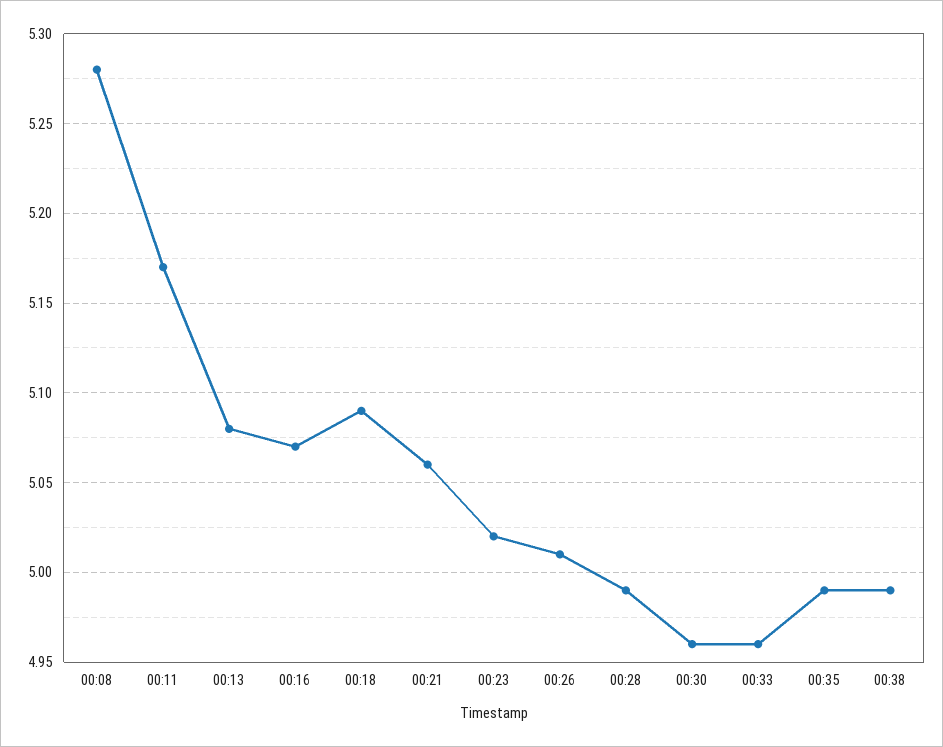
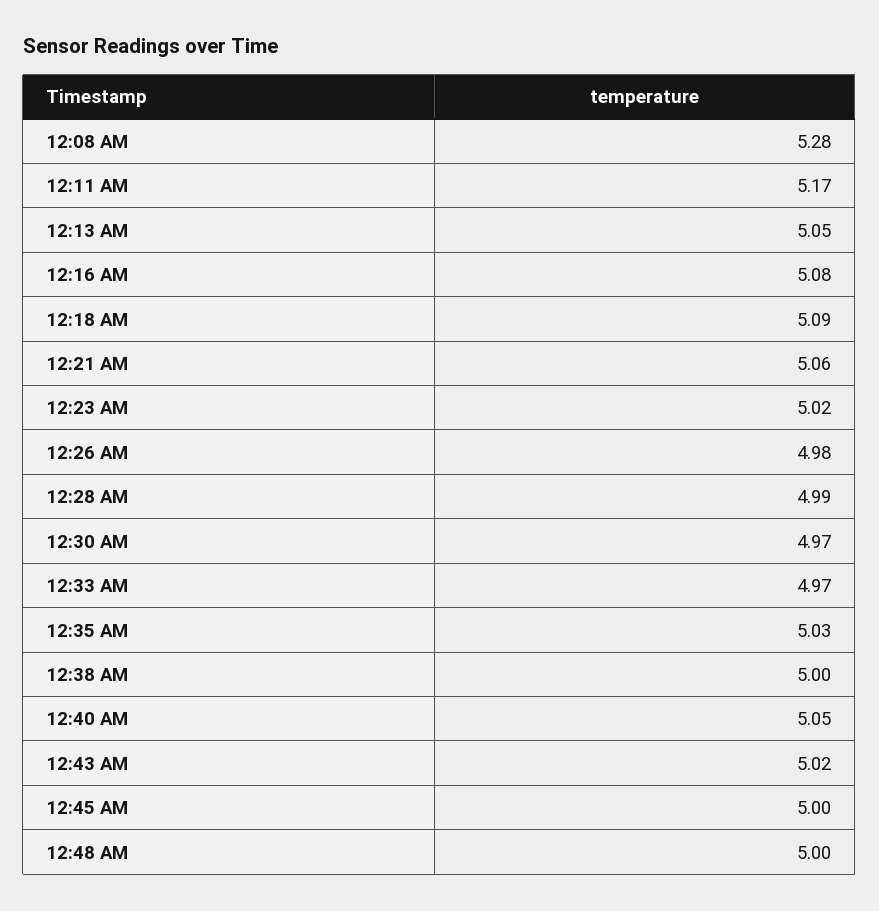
00:13: 5.08 -> 5.05
00:16: 5.07 -> 5.08
00:26: 5.01 -> 4.98
00:30: 4.96 -> 4.97
00:33: 4.96 -> 4.97
00:35: 4.99 -> 5.03
00:38: 4.99 -> 5
12:40 AM: none -> 5.05
12:43 AM: none -> 5.02
12:45 AM: none -> 5
12:48 AM: none -> 5

